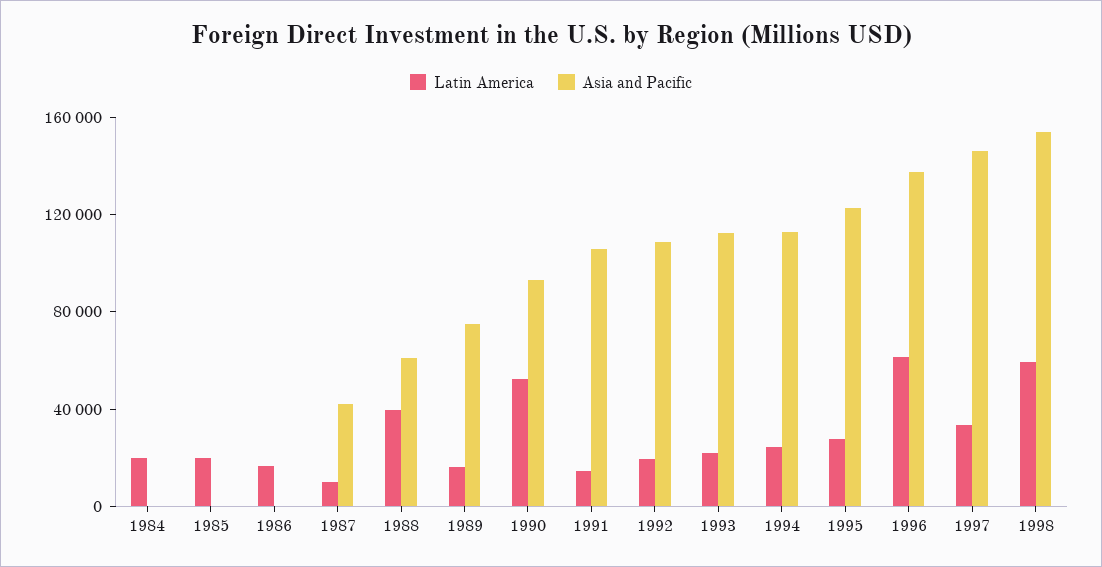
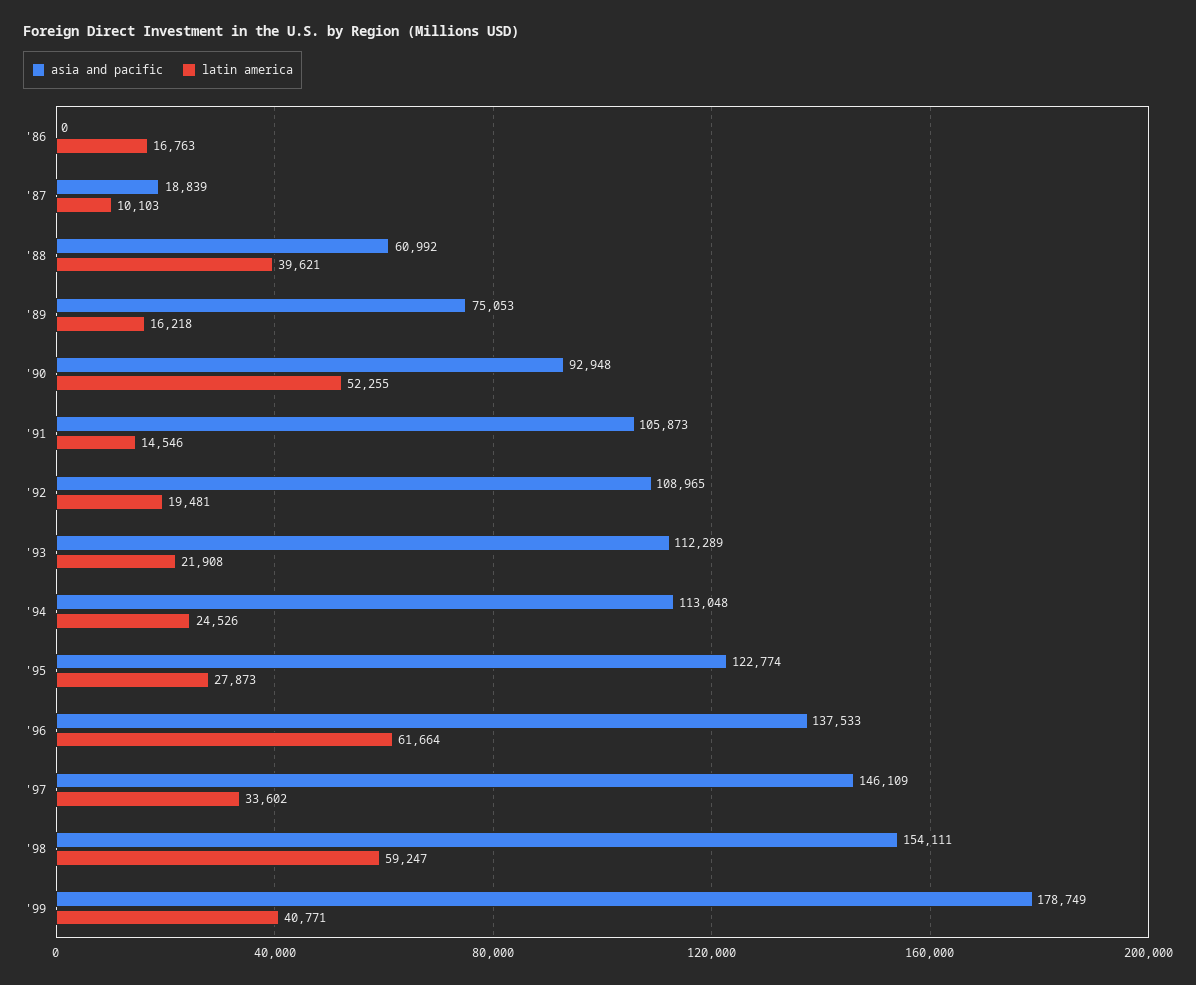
Latin America, 1984: 20000 -> none
Asia and Pacific, 1984: 0 -> none
Latin America, 1985: 20000 -> none
Asia and Pacific, 1985: 0 -> none
Asia and Pacific, 1987: 40000 -> 18839
Asia and Pacific, '99: none -> 178749
Latin America, '99: none -> 40771

